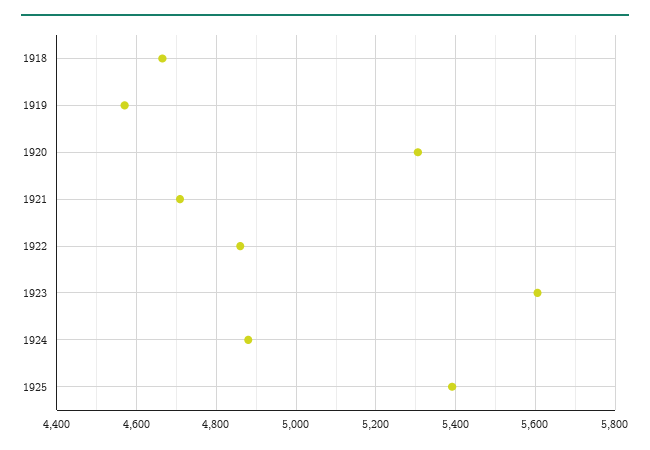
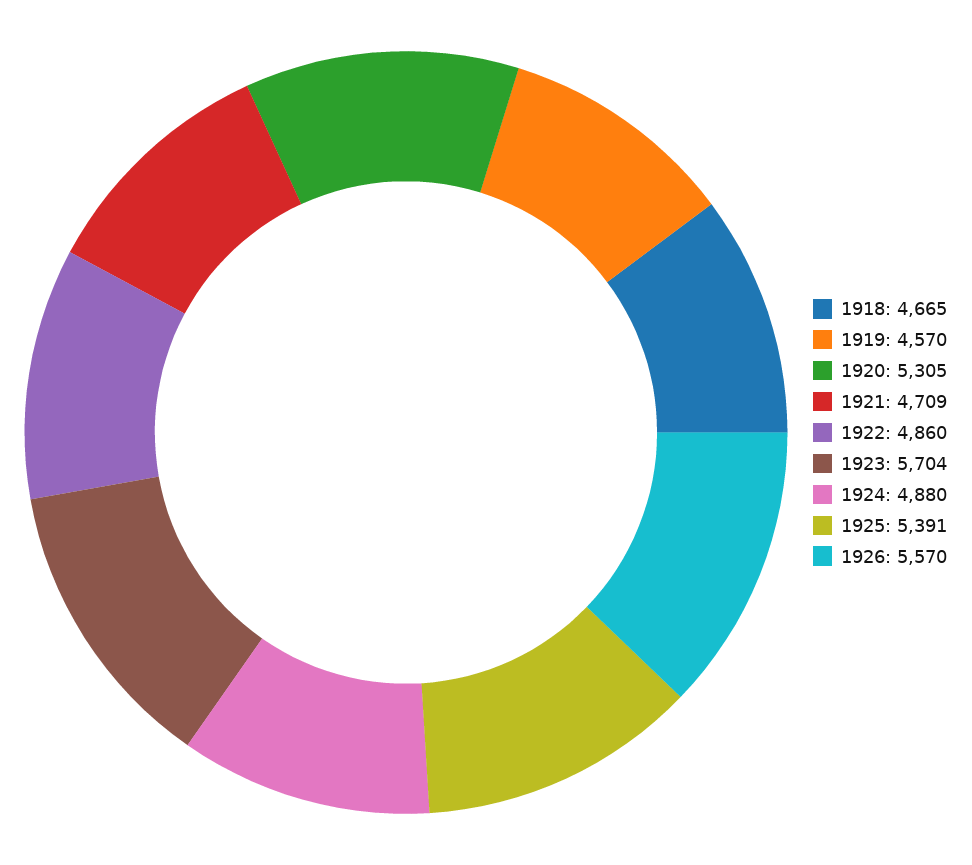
1923: 5600 -> 5704
1926: none -> 5570

